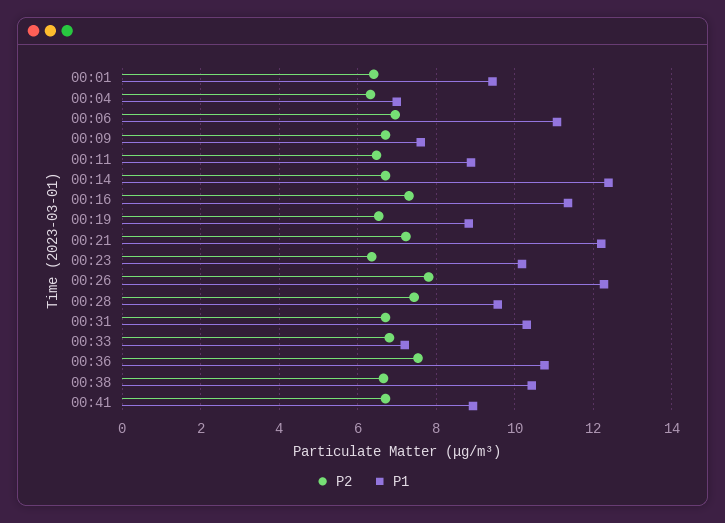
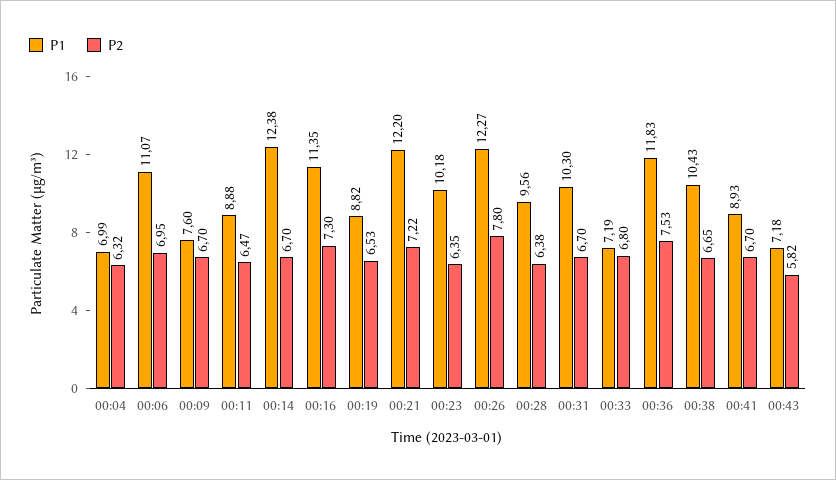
P2, 00:01: 6.4 -> none
P1, 00:01: 9.4 -> none
P2, 00:28: 7.4 -> 6.38
P1, 00:36: 10.8 -> 11.83
P1, 00:43: none -> 7.18
P2, 00:43: none -> 5.82

